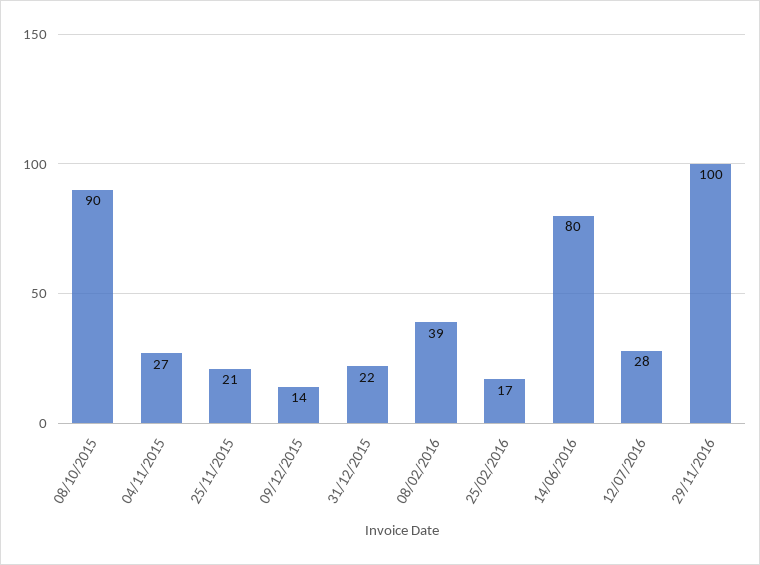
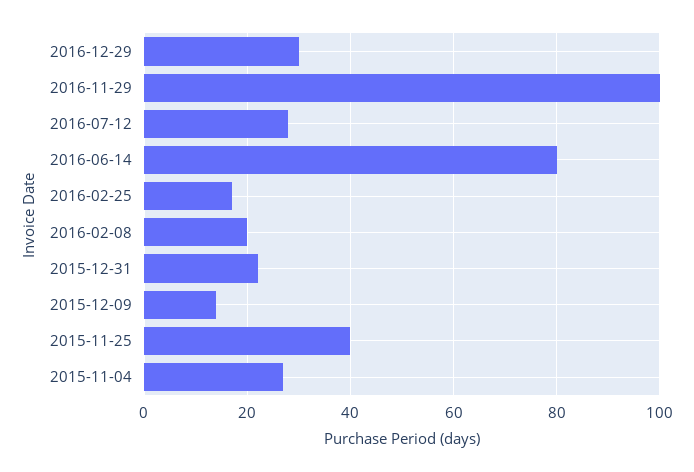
08/10/2015: 90 -> none
25/11/2015: 21 -> 40
08/02/2016: 39 -> 20
2016-12-29: none -> 30

